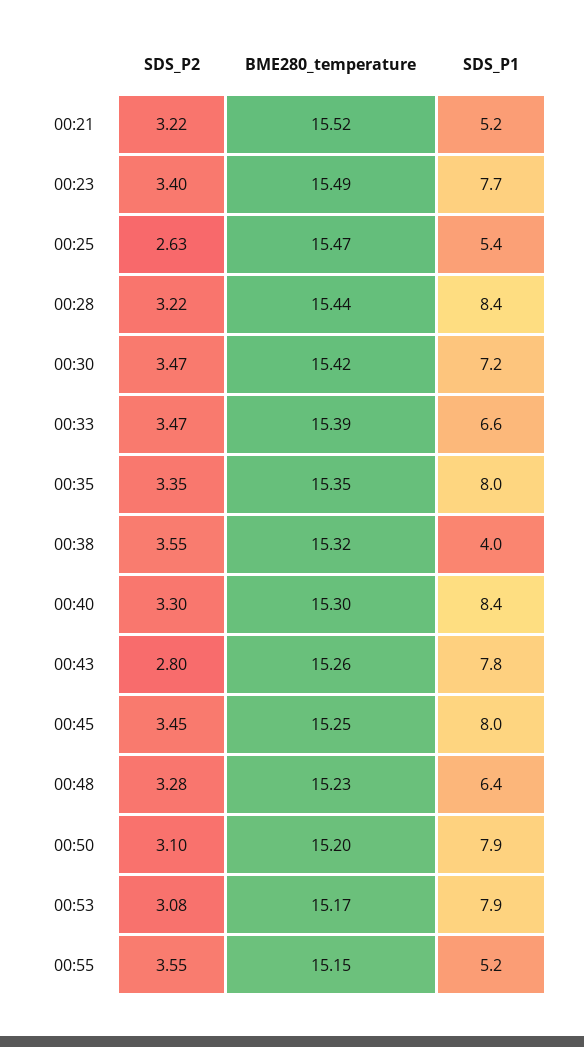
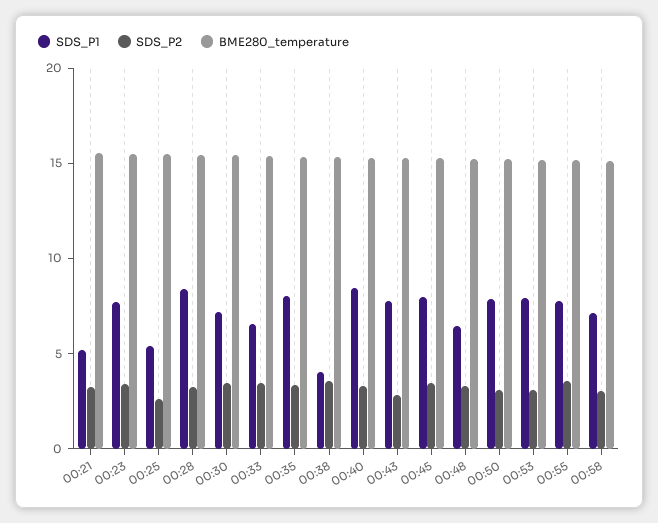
SDS_P1, 00:55: 5.2 -> 8
SDS_P1, 00:58: none -> 7
SDS_P2, 00:58: none -> 3
BME280_temperature, 00:58: none -> 15

